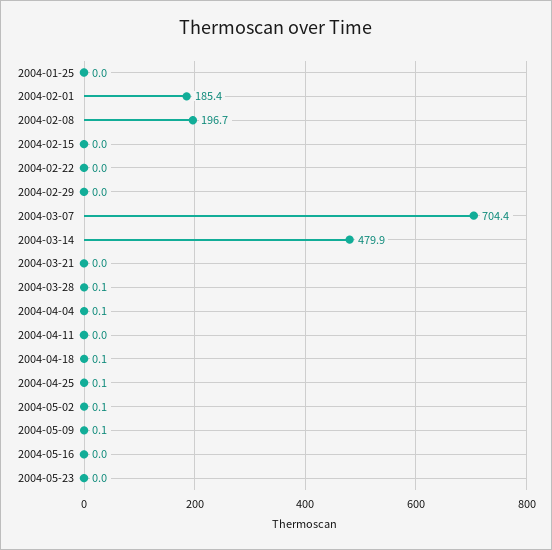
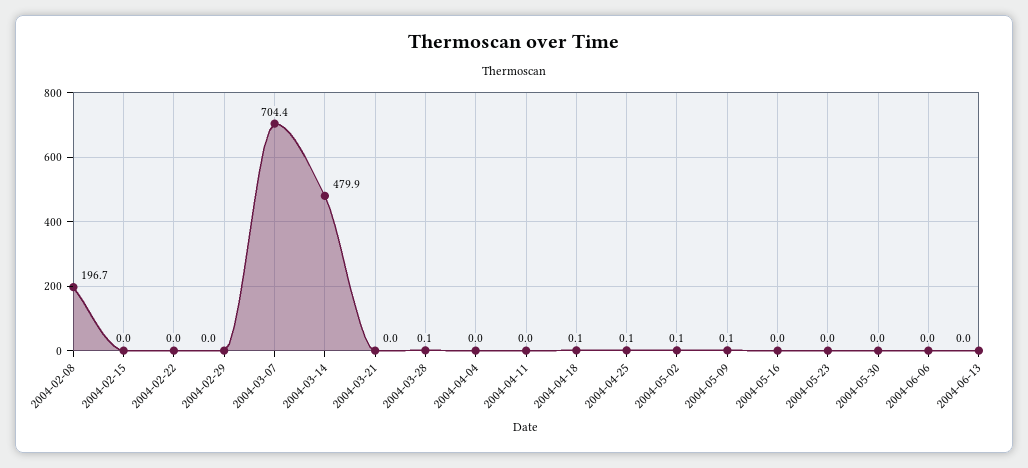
2004-01-25: 0 -> none
2004-02-01: 185.4 -> none
2004-04-04: 0.1 -> 0
2004-05-30: none -> 0
2004-06-06: none -> 0
2004-06-13: none -> 0

